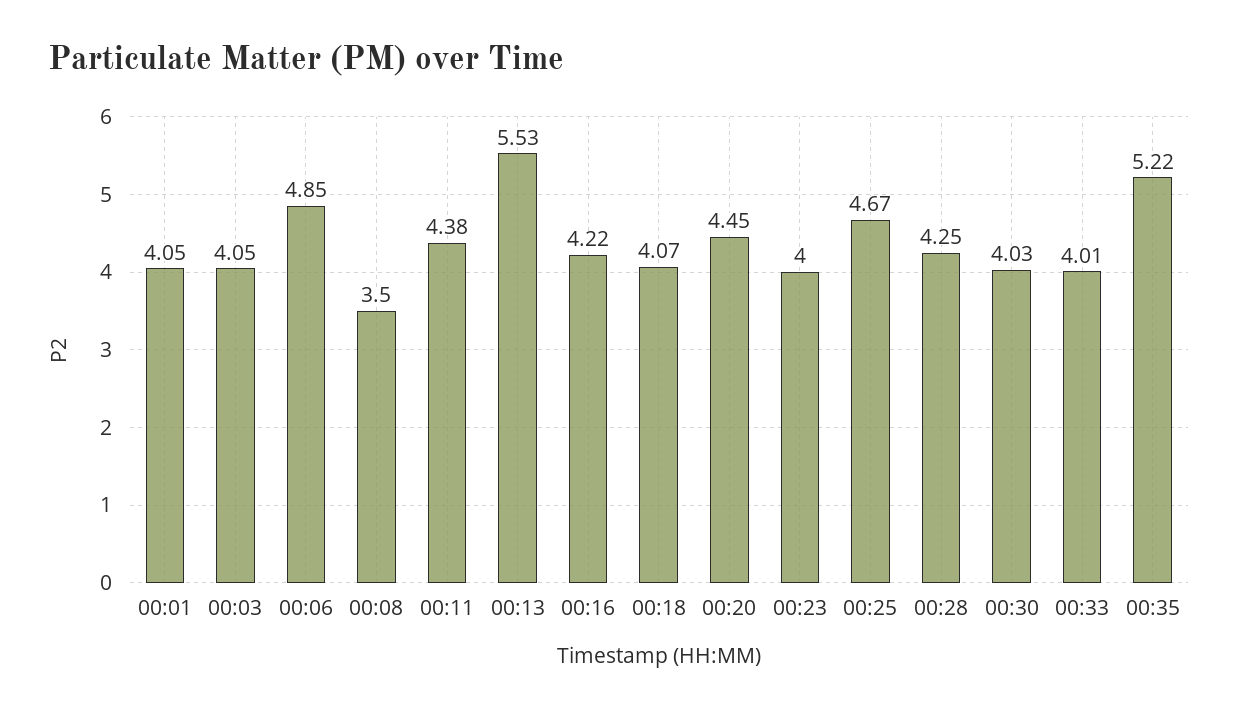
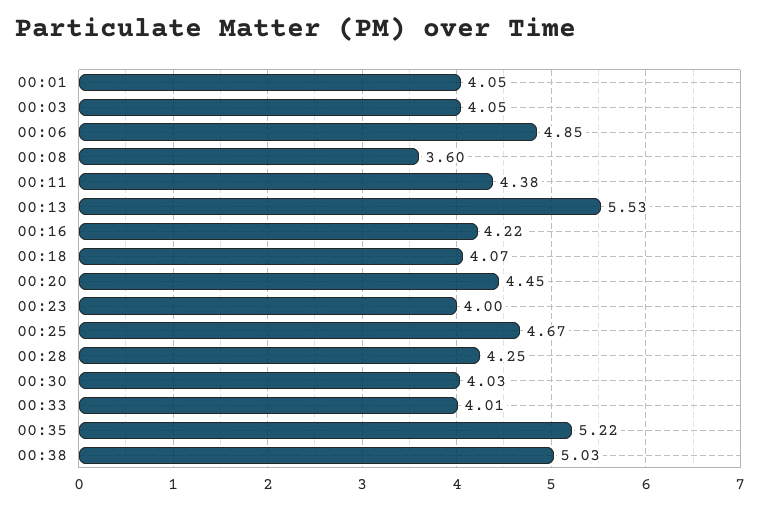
00:08: 3.5 -> 3.6
00:38: none -> 5.03

